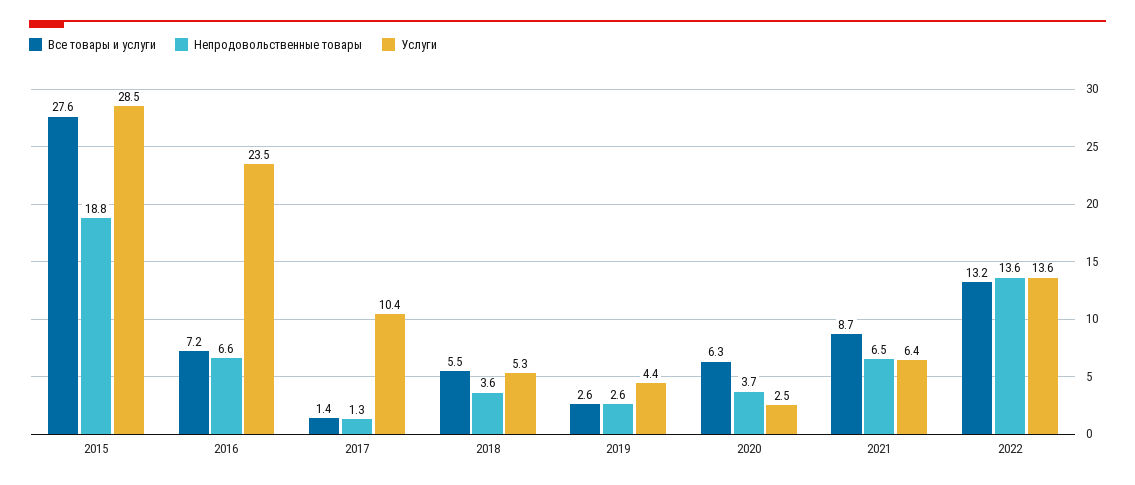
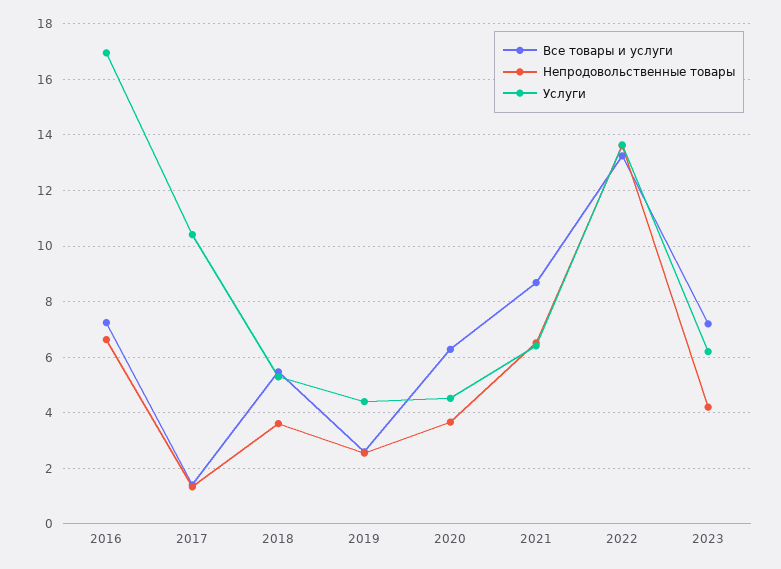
Все товары и услуги, 2015: 27.6 -> none
Непродовольственные товары, 2015: 18.8 -> none
Услуги, 2015: 28.5 -> none
Услуги, 2016: 23.5 -> 17
Услуги, 2020: 2.5 -> 4.5
Все товары и услуги, 2023: none -> 7.25
Непродовольственные товары, 2023: none -> 4.25
Услуги, 2023: none -> 6.25

